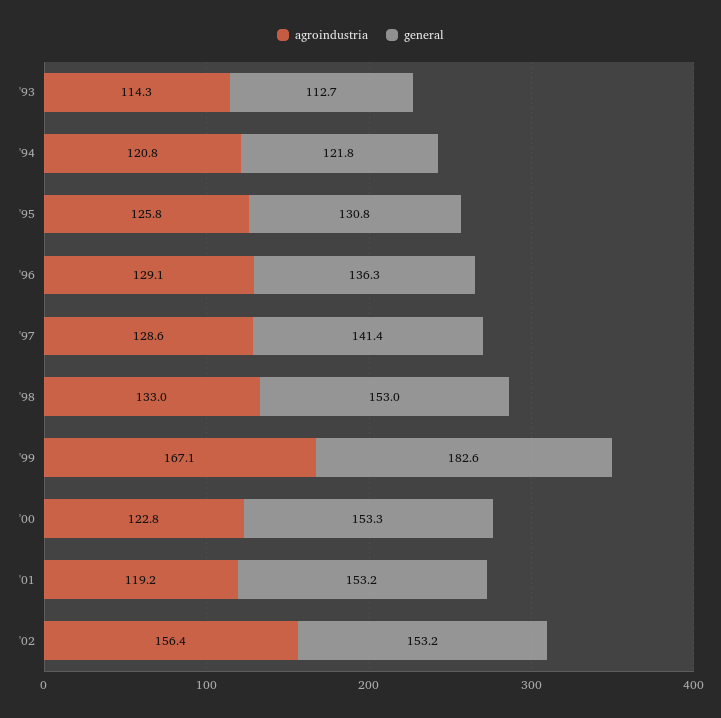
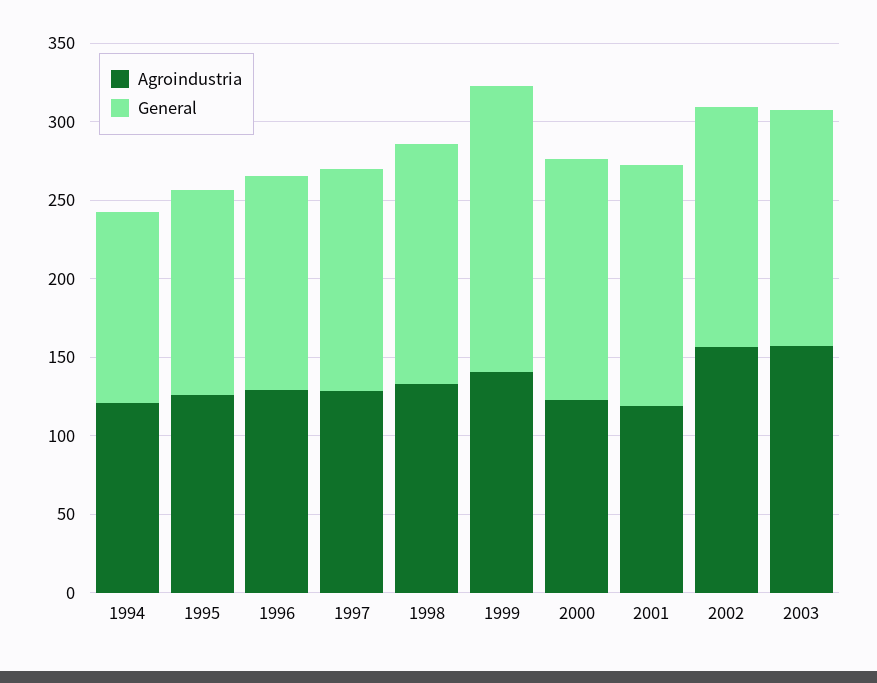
agroindustria, '93: 114.3 -> none
general, '93: 112.7 -> none
agroindustria, '99: 167.1 -> 140
agroindustria, 2003: none -> 160
general, 2003: none -> 150

